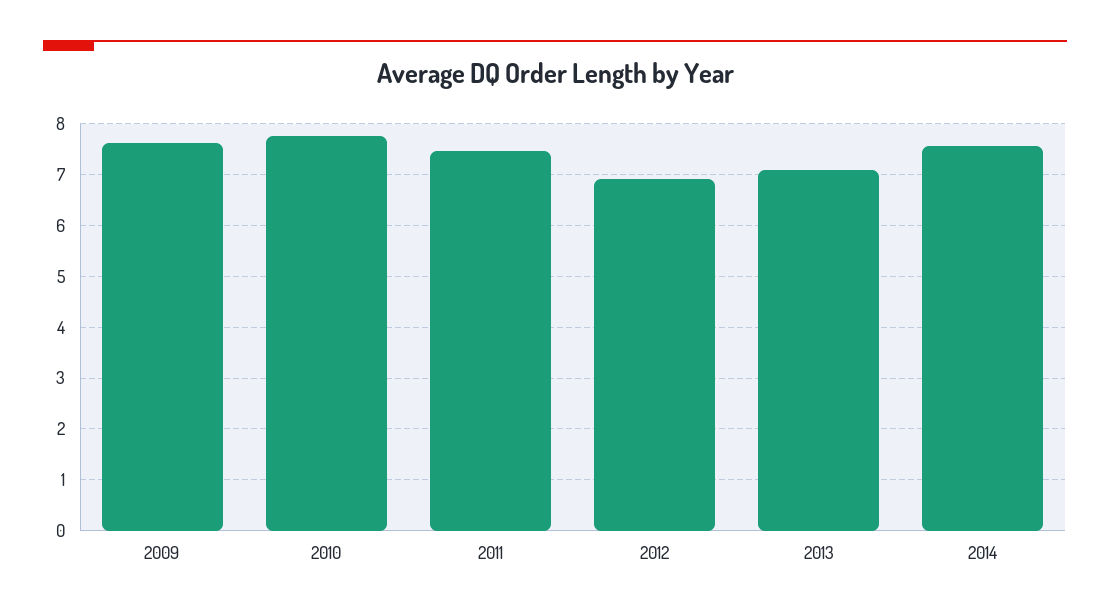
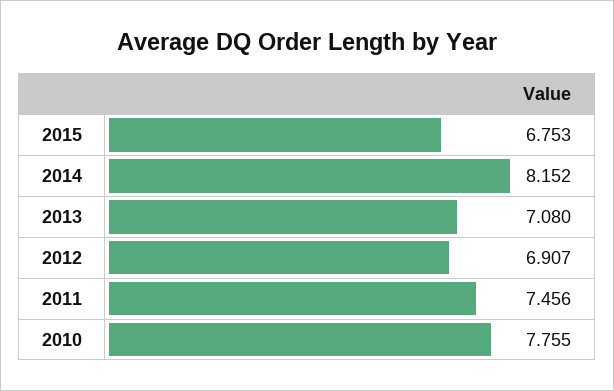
2009: 7.6 -> none
2014: 7.6 -> 8.152
2015: none -> 6.753

